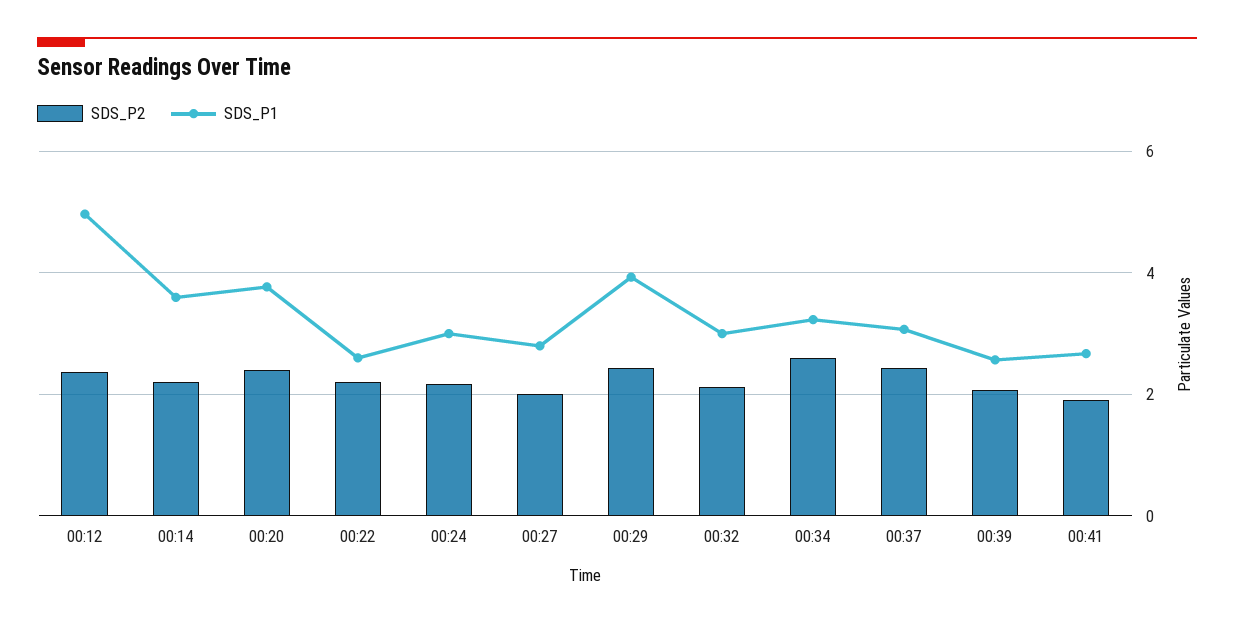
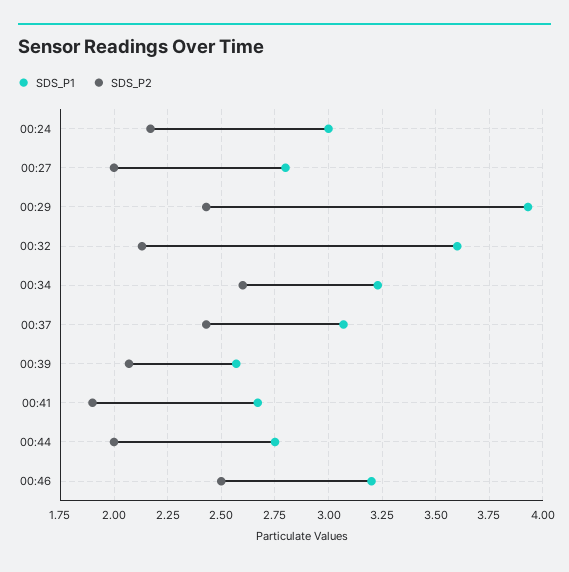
SDS_P2, 00:12: 2.4 -> none
SDS_P1, 00:12: 5 -> none
SDS_P2, 00:14: 2.2 -> none
SDS_P1, 00:14: 3.6 -> none
SDS_P2, 00:20: 2.4 -> none
SDS_P1, 00:20: 3.8 -> none
SDS_P2, 00:22: 2.2 -> none
SDS_P1, 00:22: 2.6 -> none
SDS_P1, 00:32: 3 -> 3.6
SDS_P1, 00:44: none -> 2.75
SDS_P2, 00:44: none -> 2
SDS_P1, 00:46: none -> 3.2
SDS_P2, 00:46: none -> 2.5

